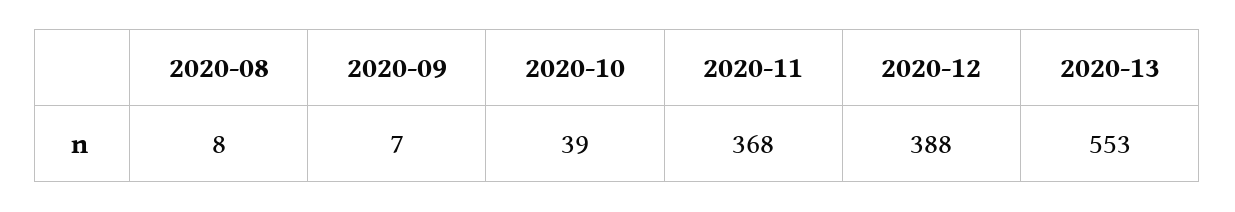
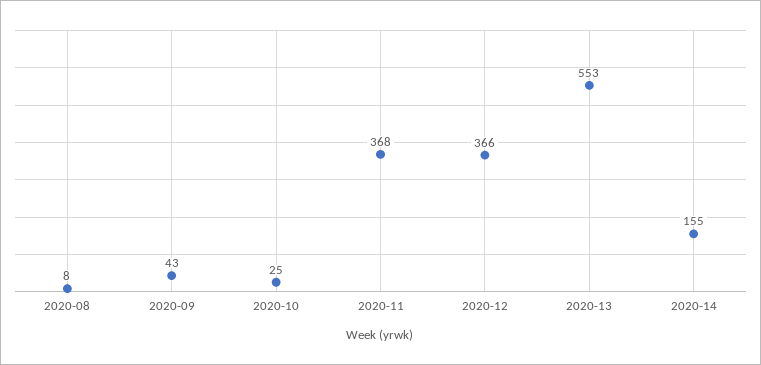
2020-09: 7 -> 43
2020-10: 39 -> 25
2020-12: 388 -> 366
2020-14: none -> 155

